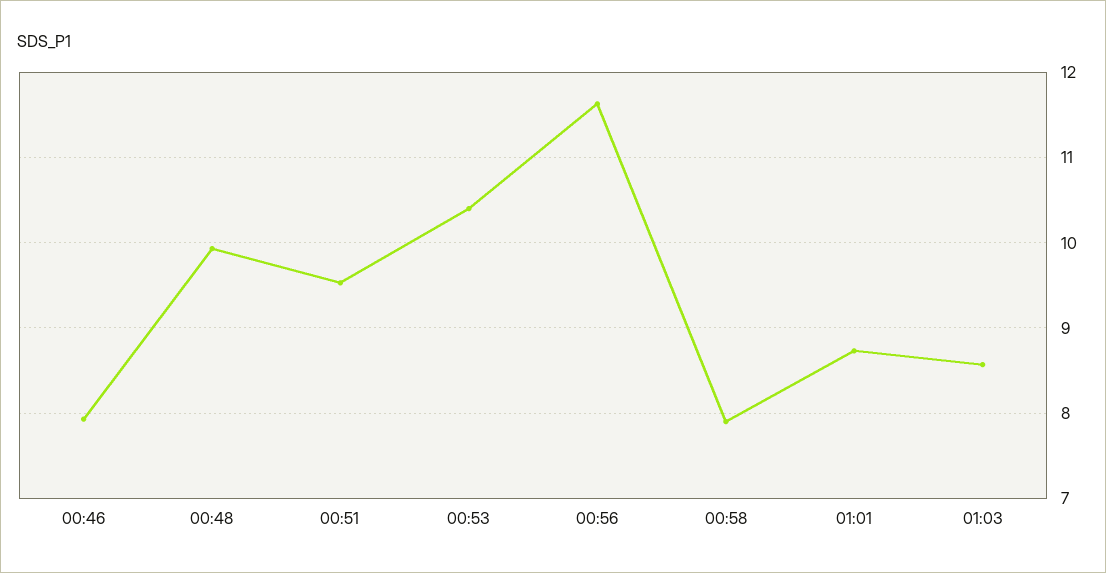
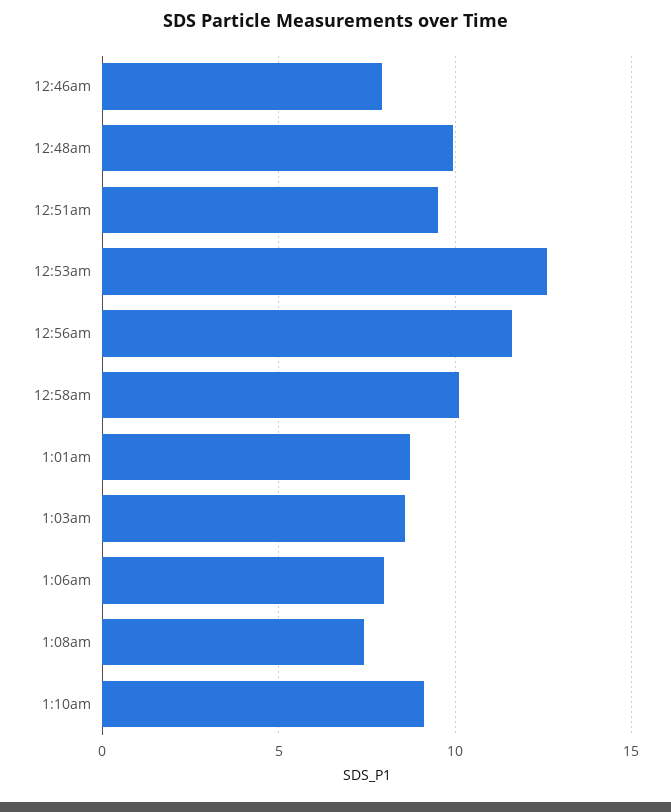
00:53: 10.4 -> 12.5
00:58: 7.9 -> 10
1:06am: none -> 8
1:08am: none -> 7.5
1:10am: none -> 9

